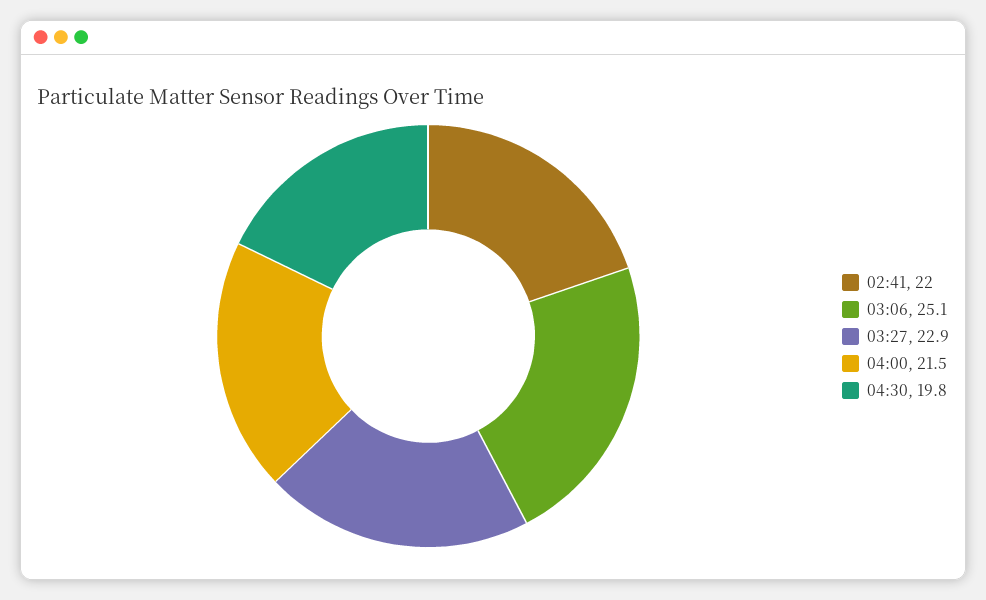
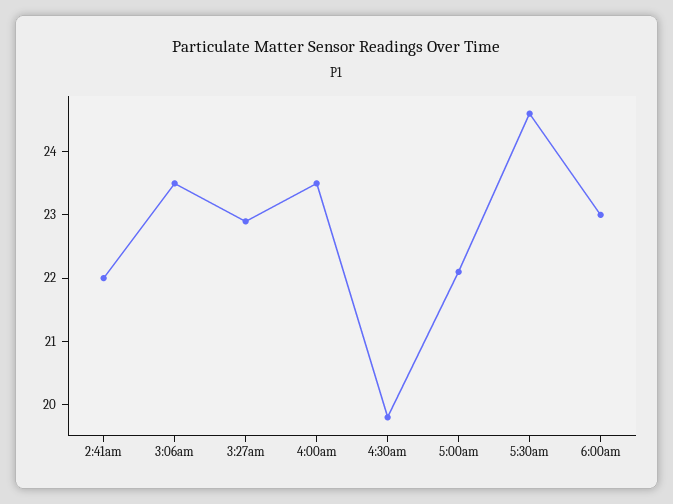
03:06: 25.1 -> 23.5
04:00: 21.5 -> 23.5
5:00am: none -> 22
5:30am: none -> 24.5
6:00am: none -> 23

